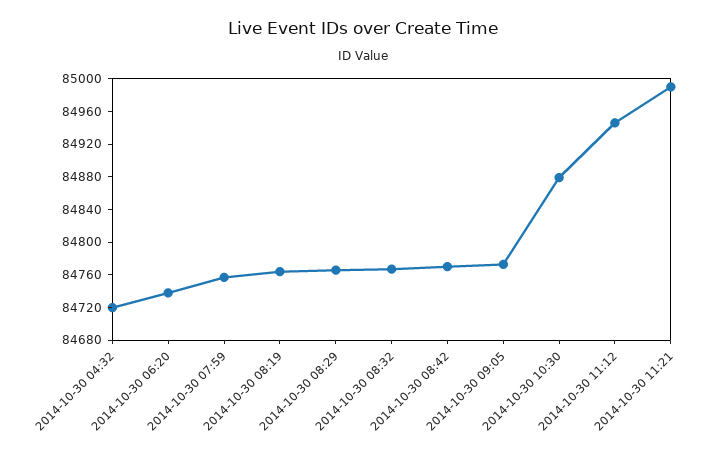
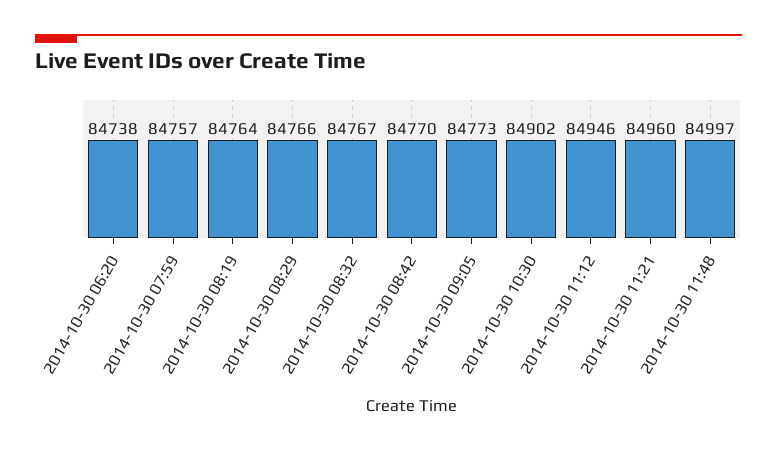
2014-10-30 04:32: 84720 -> none
2014-10-30 10:30: 84880 -> 84902
2014-10-30 11:21: 84990 -> 84960
2014-10-30 11:48: none -> 84997

